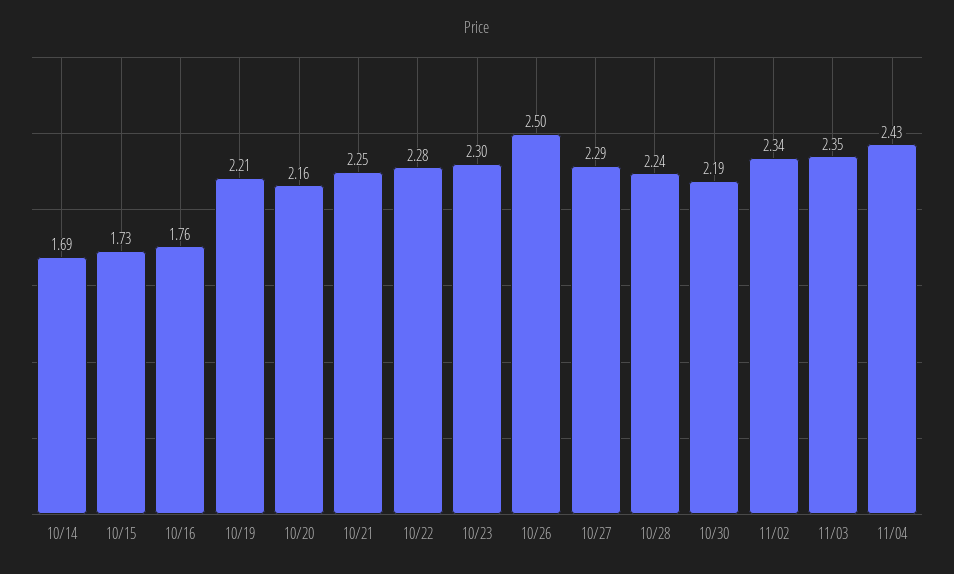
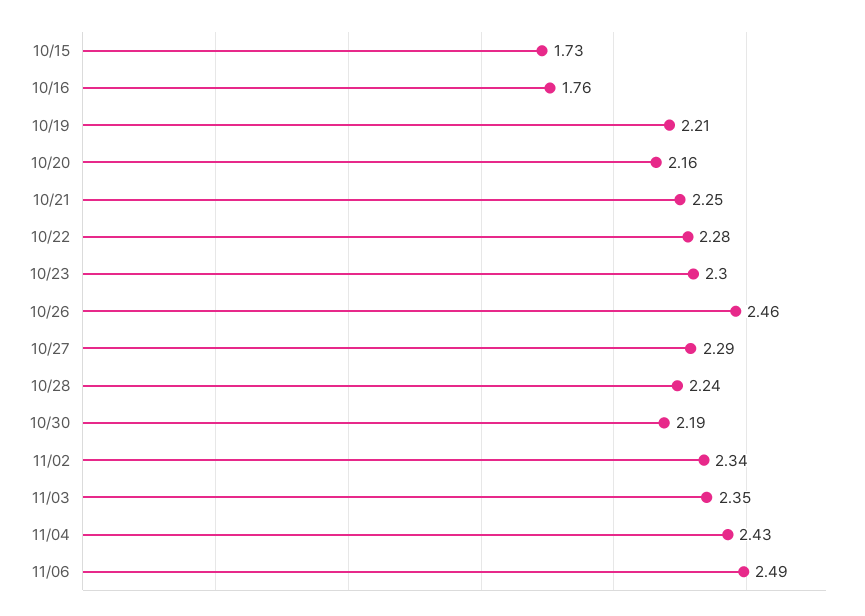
10/14: 1.69 -> none
10/26: 2.5 -> 2.46
11/06: none -> 2.49

